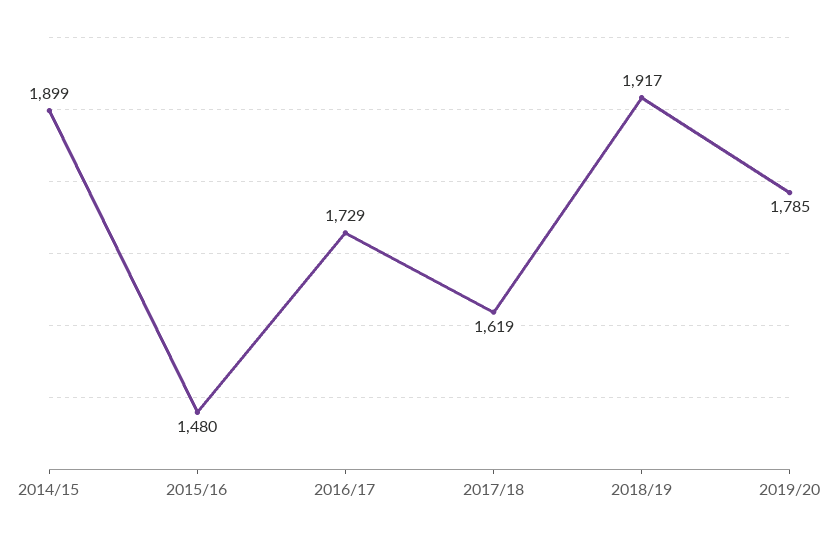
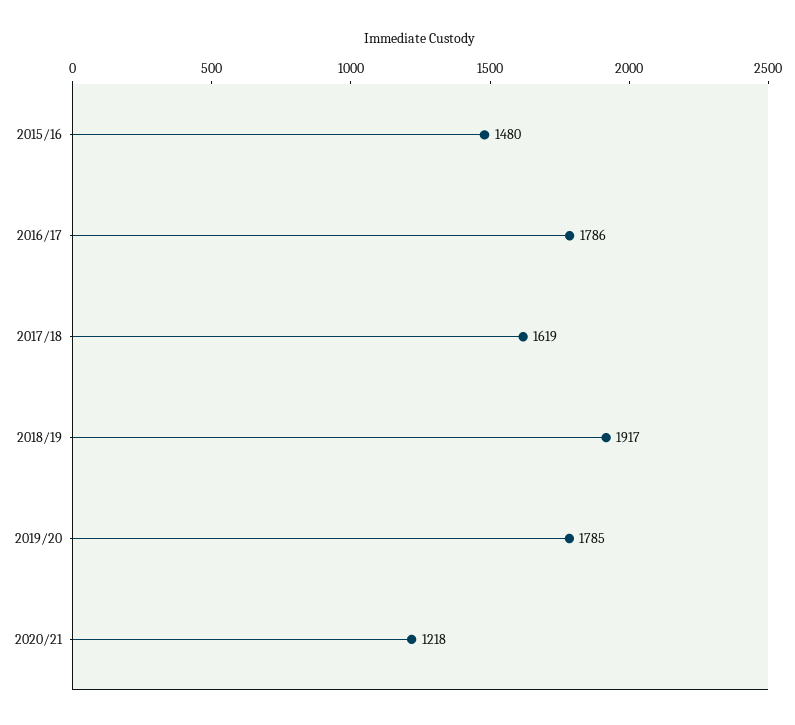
2014/15: 1899 -> none
2016/17: 1729 -> 1786
2020/21: none -> 1218

